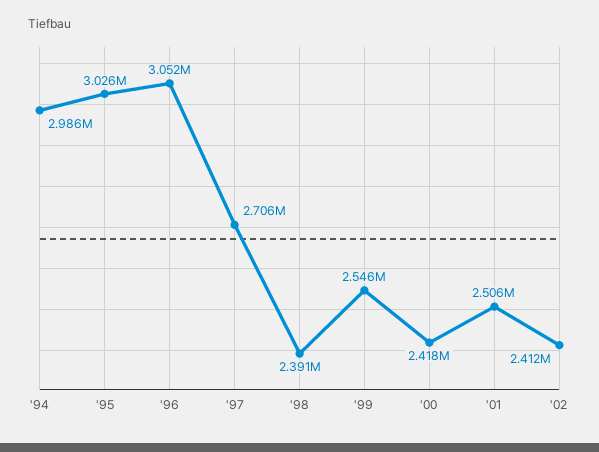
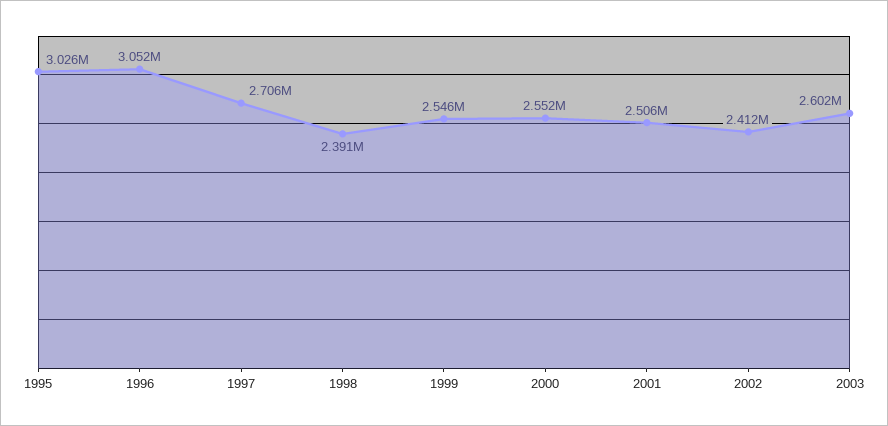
'94: 2986000 -> none
'00: 2418000 -> 2552000
2003: none -> 2602000

